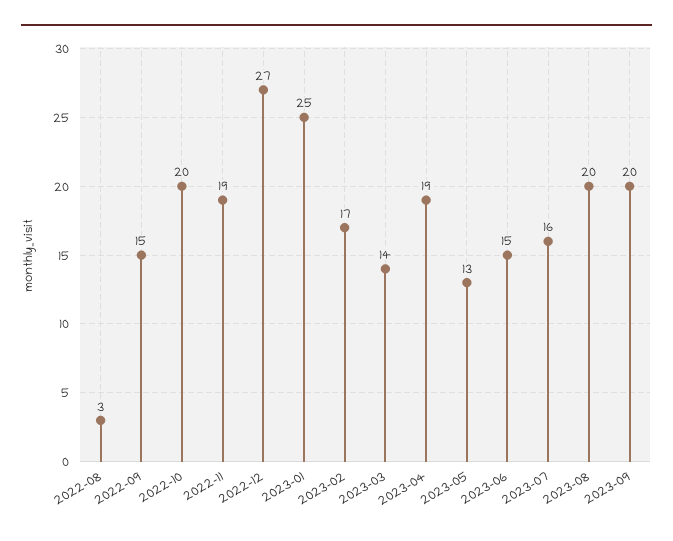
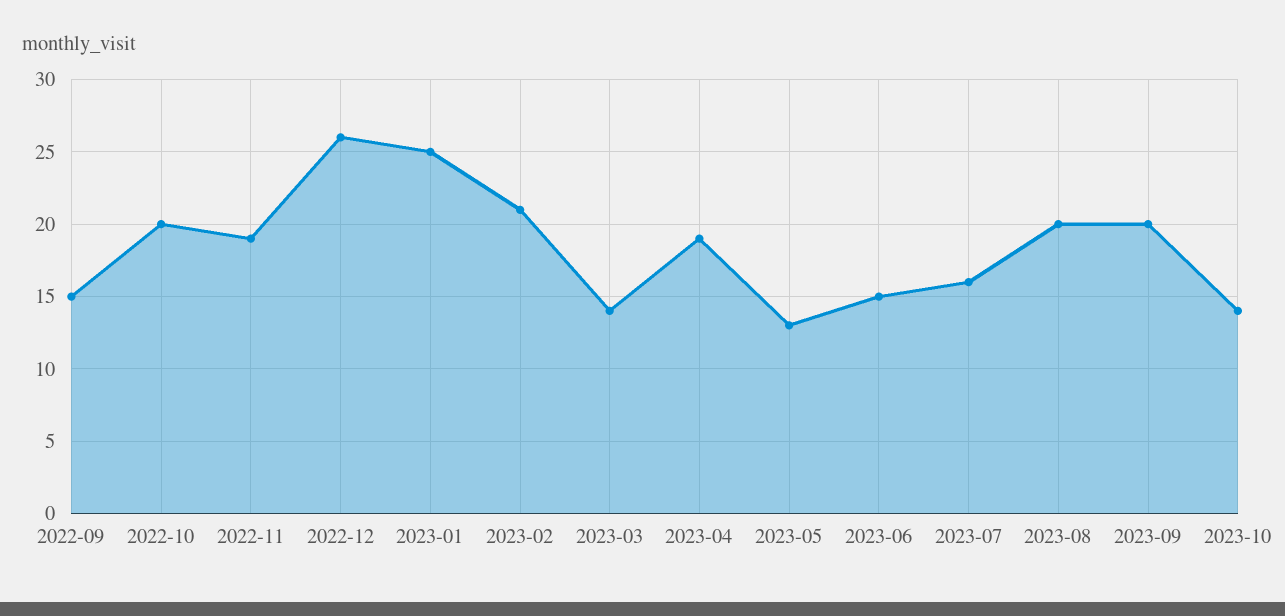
2022-08: 3 -> none
2022-12: 27 -> 26
2023-02: 17 -> 21
2023-10: none -> 14

